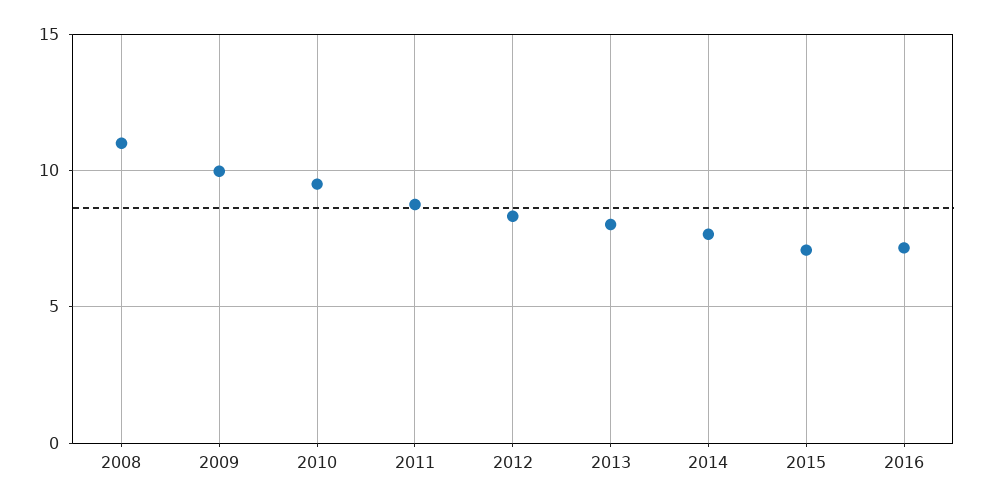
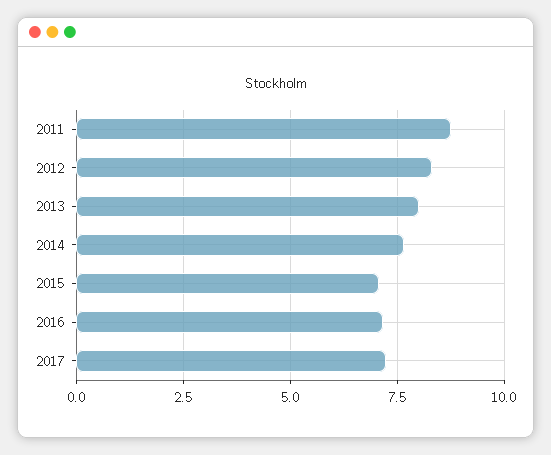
2008: 11 -> none
2009: 10 -> none
2010: 9.5 -> none
2017: none -> 7.25

